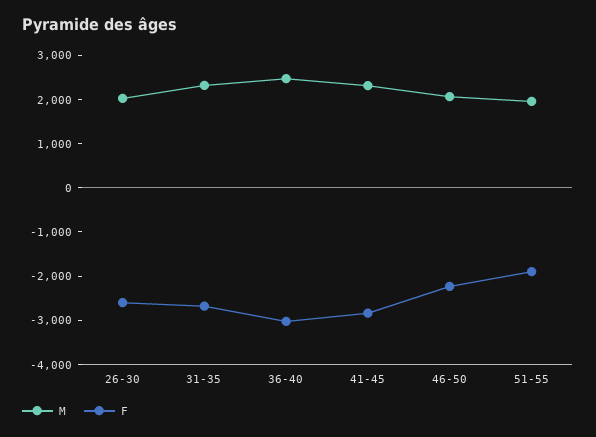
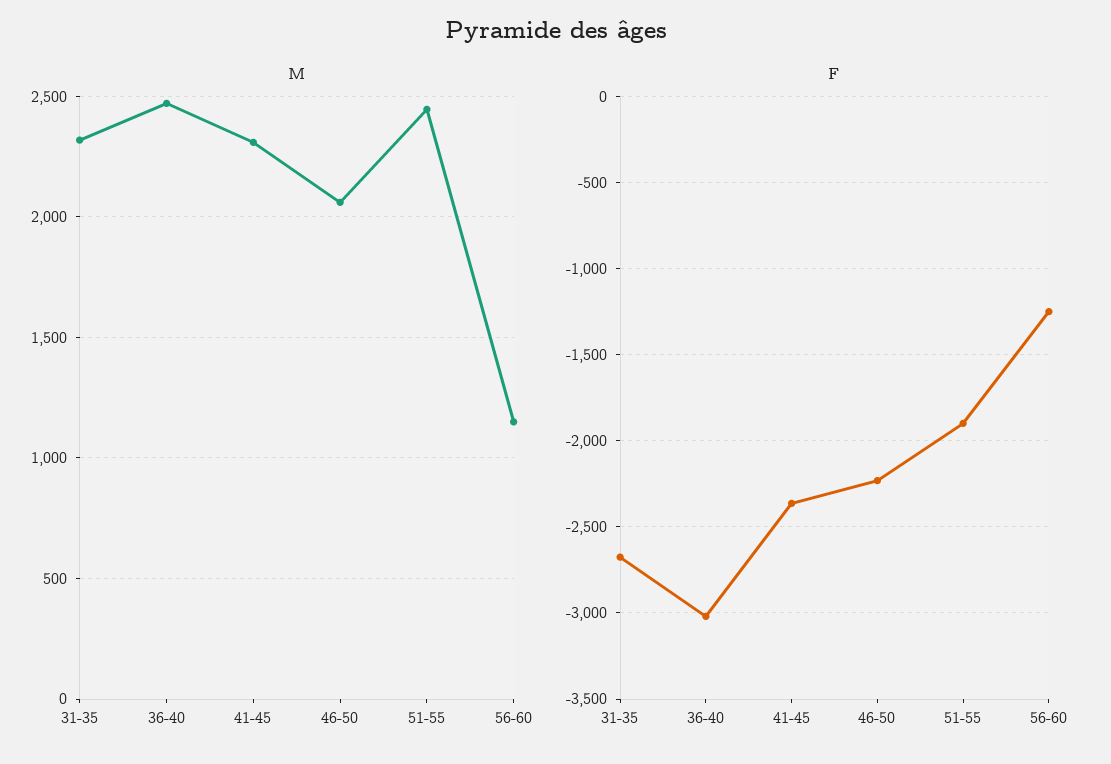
M, 26-30: 2000 -> none
F, 26-30: -2600 -> none
F, 41-45: -2800 -> -2350
M, 51-55: 2000 -> 2450
M, 56-60: none -> 1150
F, 56-60: none -> -1250

